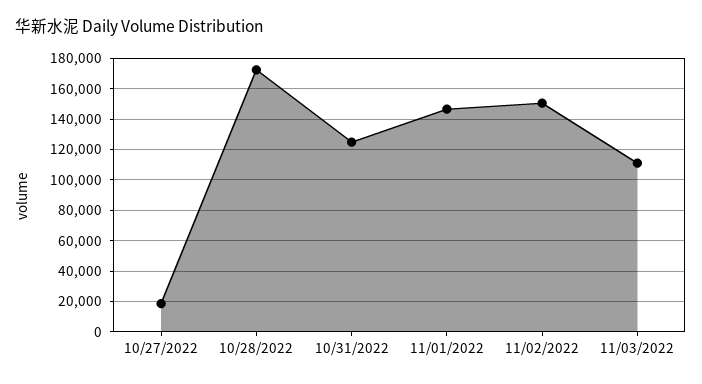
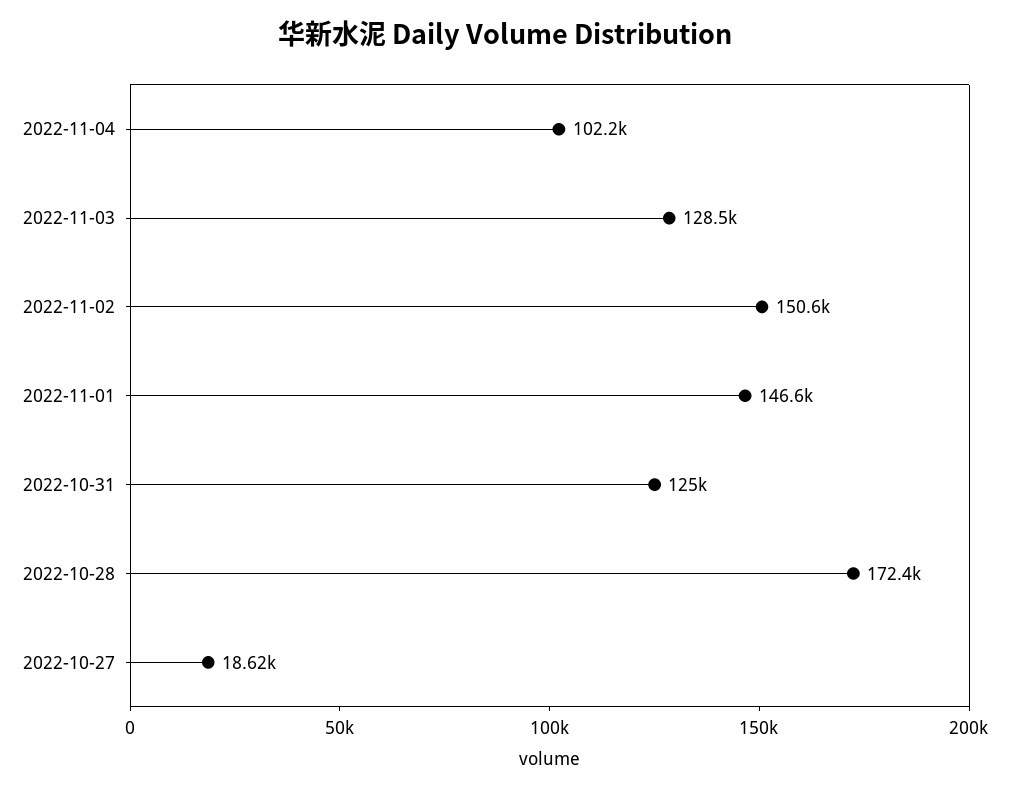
11/03/2022: 110000 -> 128500
2022-11-04: none -> 102200

